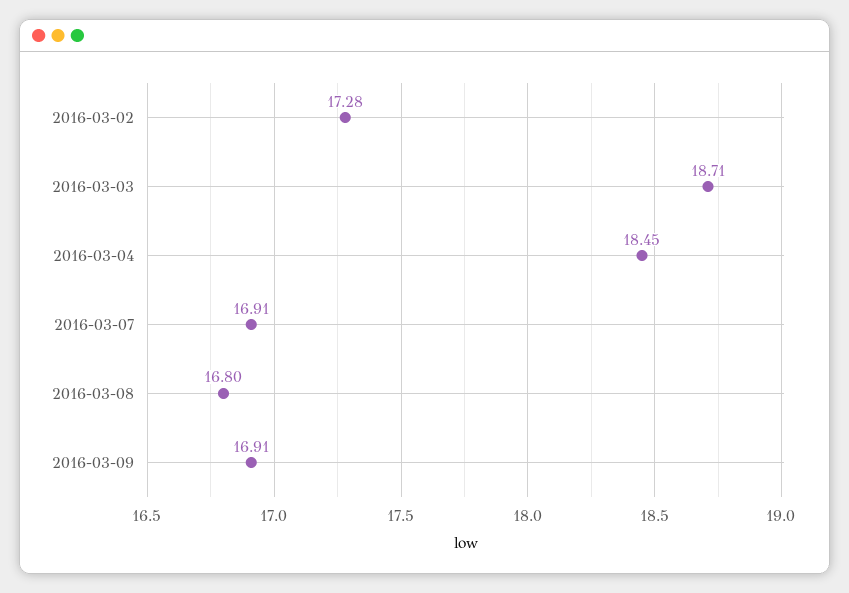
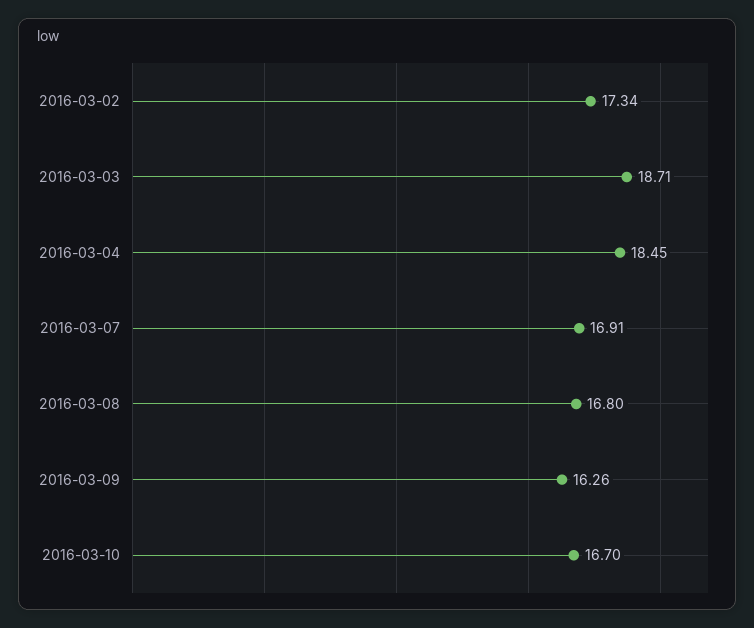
2016-03-02: 17.28 -> 17.34
2016-03-09: 16.91 -> 16.26
2016-03-10: none -> 16.7

